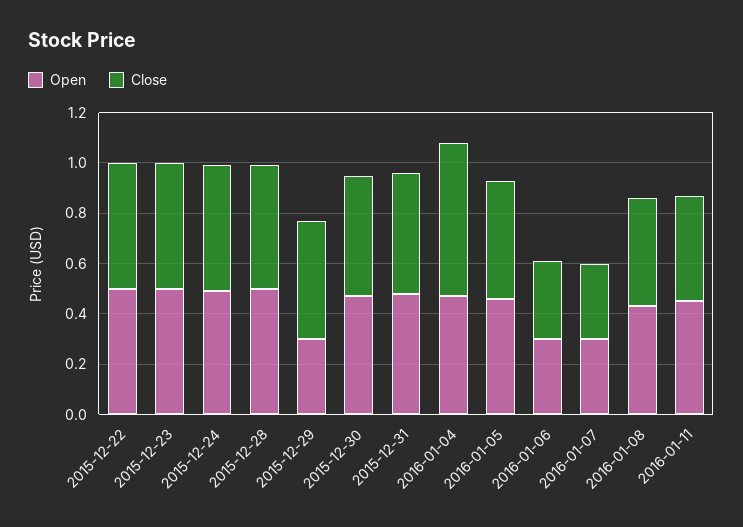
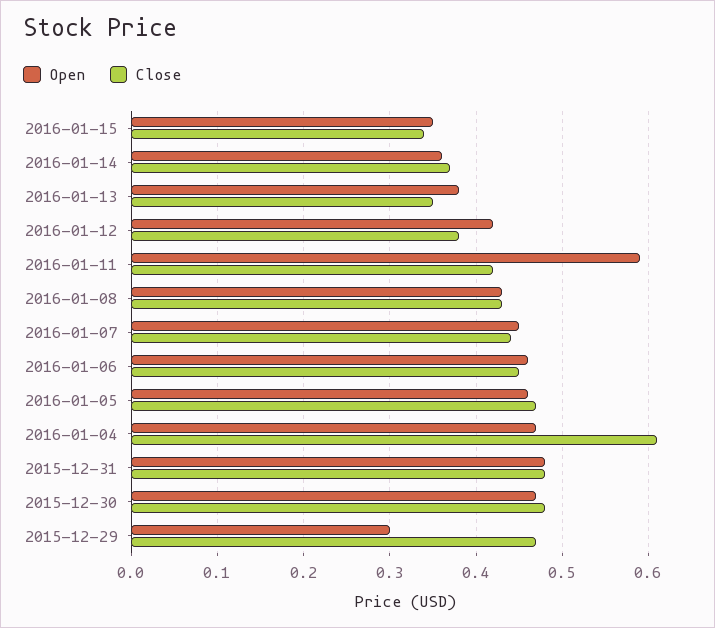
Open, 2015-12-22: 0.5 -> none
Close, 2015-12-22: 0.5 -> none
Open, 2015-12-23: 0.5 -> none
Close, 2015-12-23: 0.5 -> none
Open, 2015-12-24: 0.5 -> none
Close, 2015-12-24: 0.5 -> none
Open, 2015-12-28: 0.5 -> none
Close, 2015-12-28: 0.5 -> none
Open, 2016-01-06: 0.3 -> 0.46
Close, 2016-01-06: 0.3 -> 0.45
Open, 2016-01-07: 0.3 -> 0.45
Close, 2016-01-07: 0.3 -> 0.44
Open, 2016-01-11: 0.45 -> 0.59
Open, 2016-01-15: none -> 0.35
Close, 2016-01-15: none -> 0.34
Open, 2016-01-14: none -> 0.36
Close, 2016-01-14: none -> 0.37
Open, 2016-01-13: none -> 0.38
Close, 2016-01-13: none -> 0.35
Open, 2016-01-12: none -> 0.42
Close, 2016-01-12: none -> 0.38

